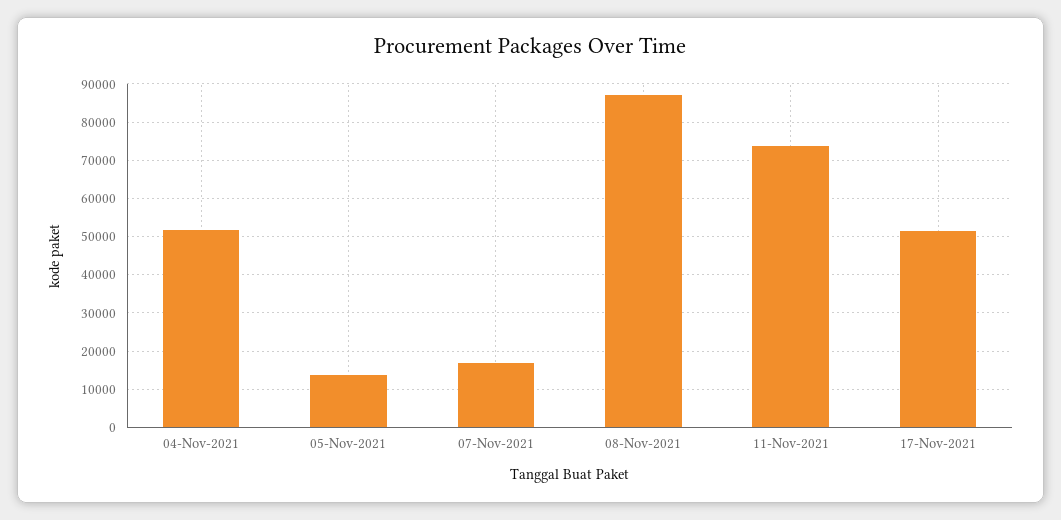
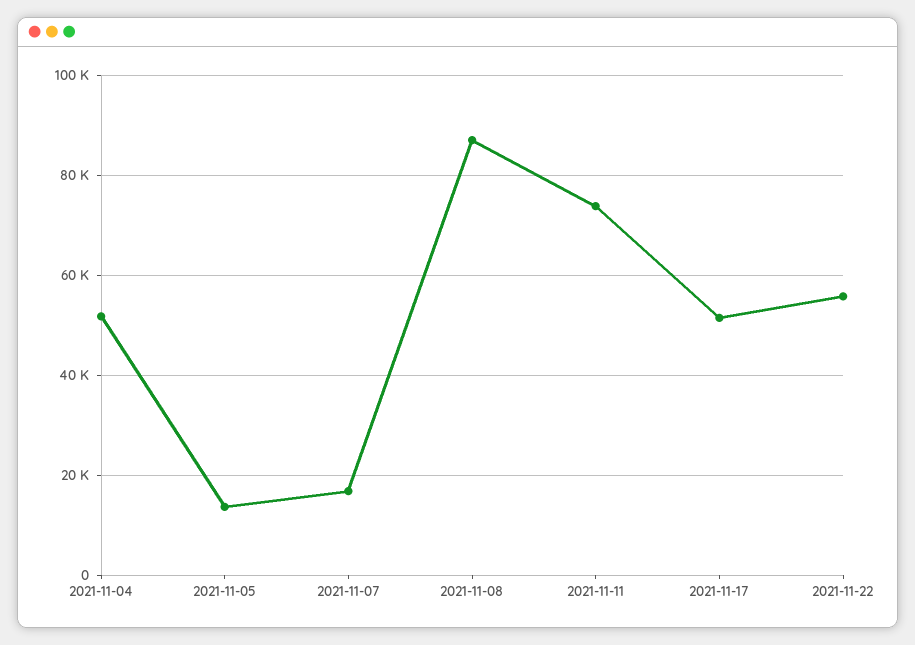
2021-11-22: none -> 56000

